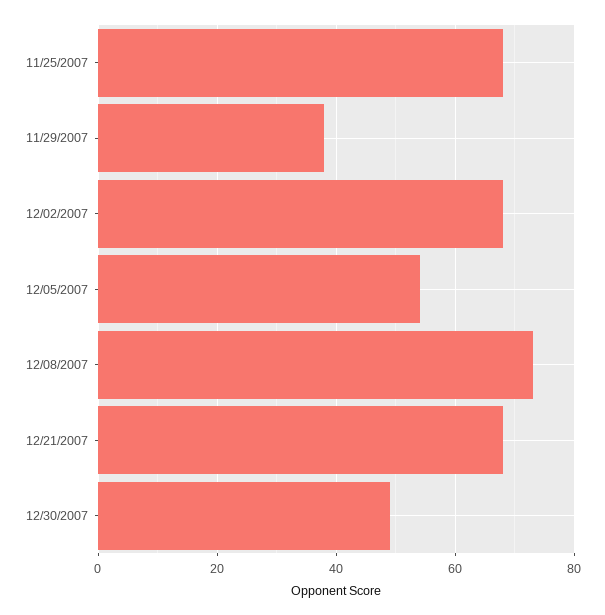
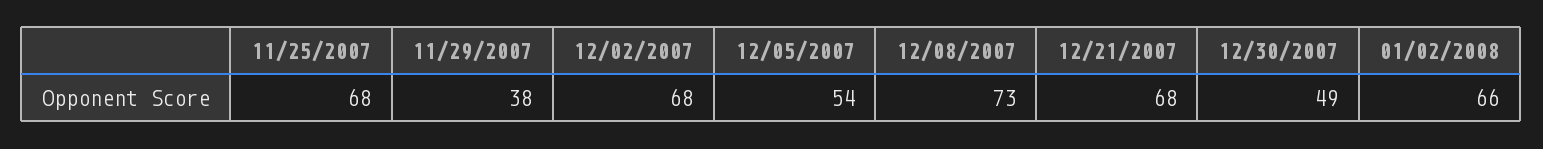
01/02/2008: none -> 66

